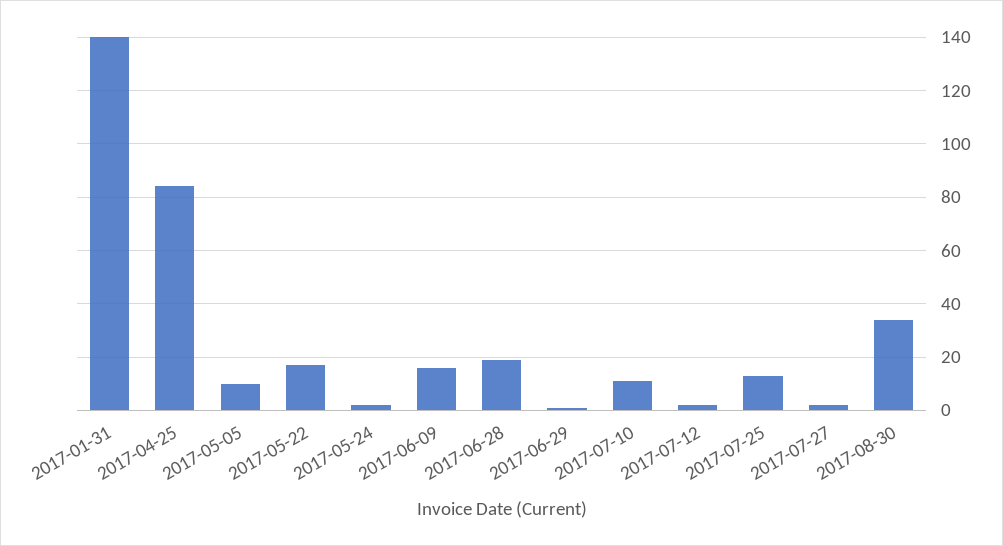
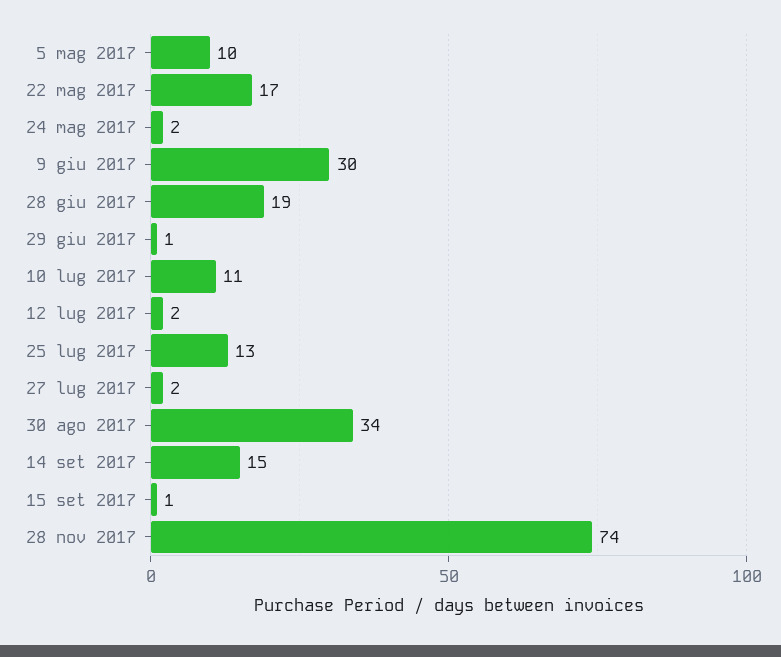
2017-01-31: 140 -> none
2017-04-25: 85 -> none
2017-06-09: 15 -> 30
14 set 2017: none -> 15
15 set 2017: none -> 1
28 nov 2017: none -> 74

